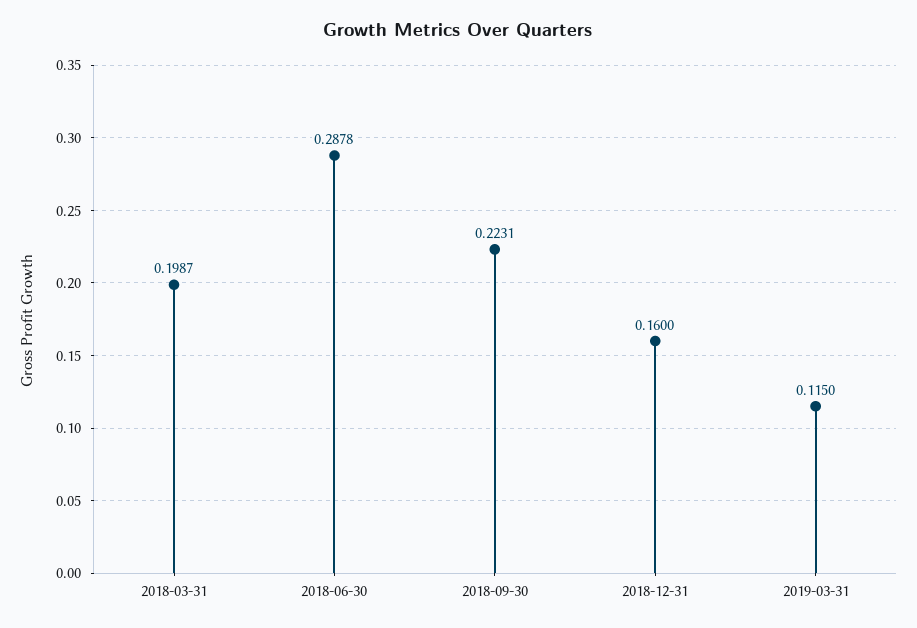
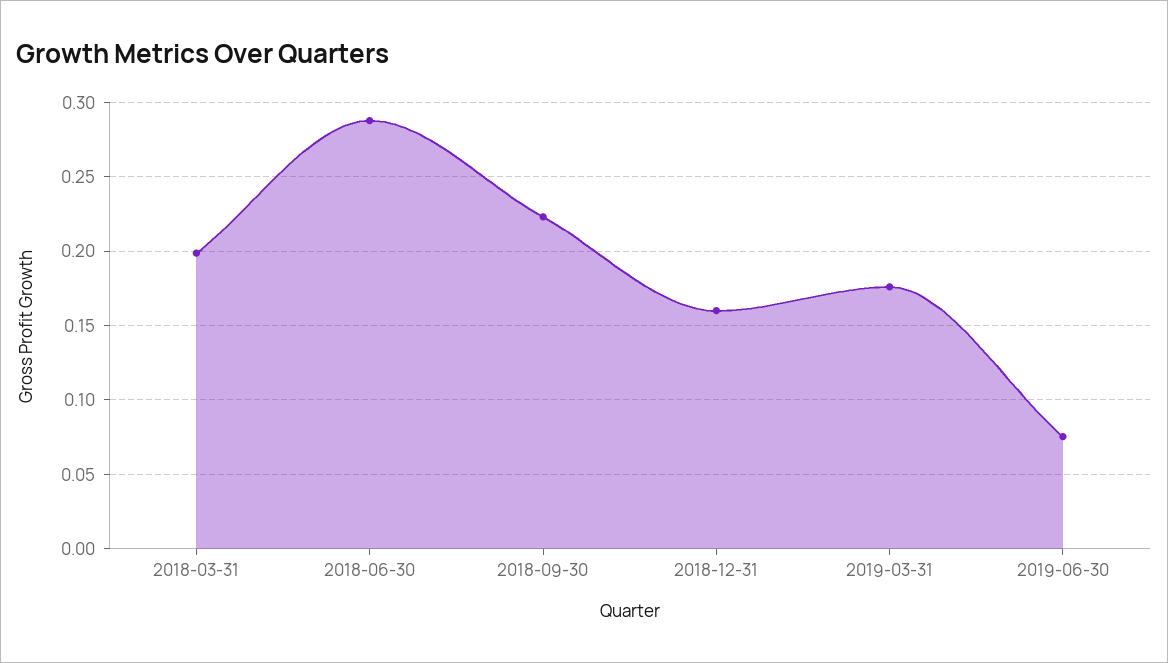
2019-03-31: 0.115 -> 0.175
2019-06-30: none -> 0.075

